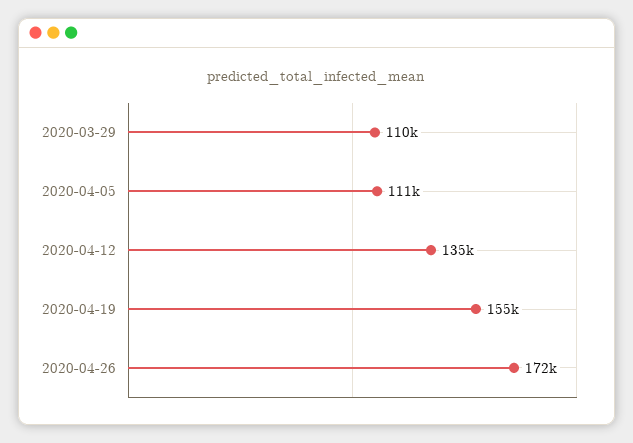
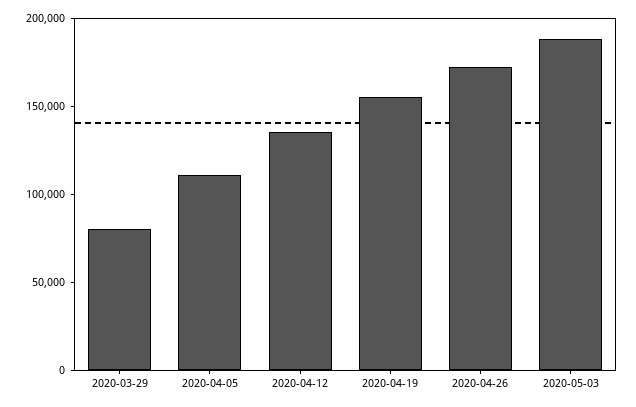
2020-03-29: 110000 -> 80000
2020-05-03: none -> 190000

